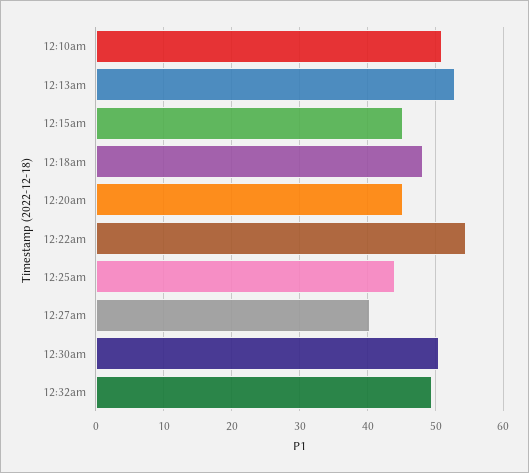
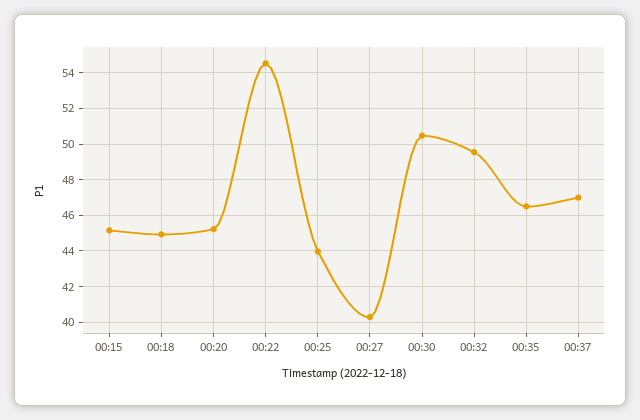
12:10am: 51 -> none
12:13am: 53 -> none
12:18am: 48 -> 45
00:35: none -> 46.5
00:37: none -> 47

